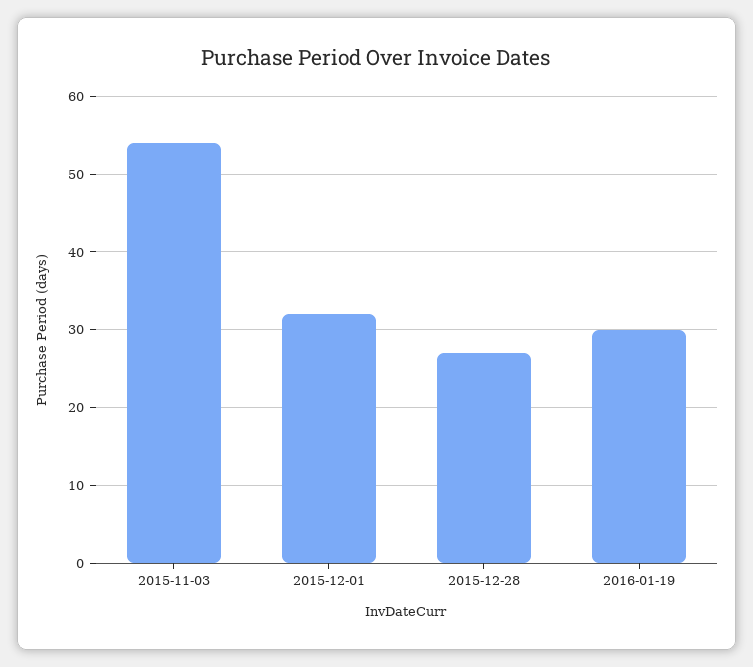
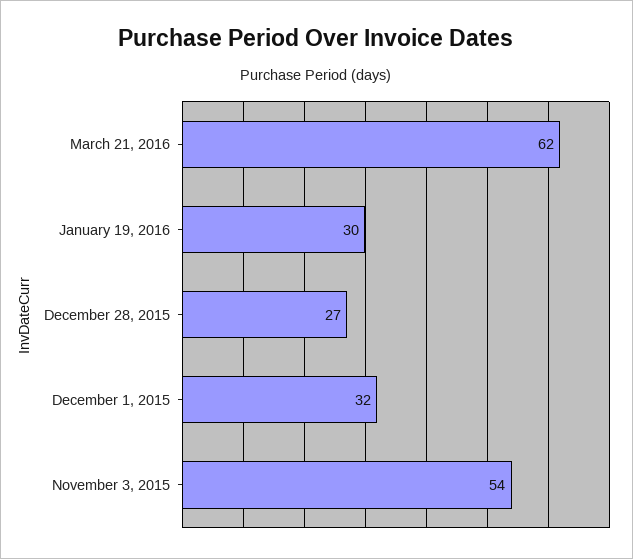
March 21, 2016: none -> 62

